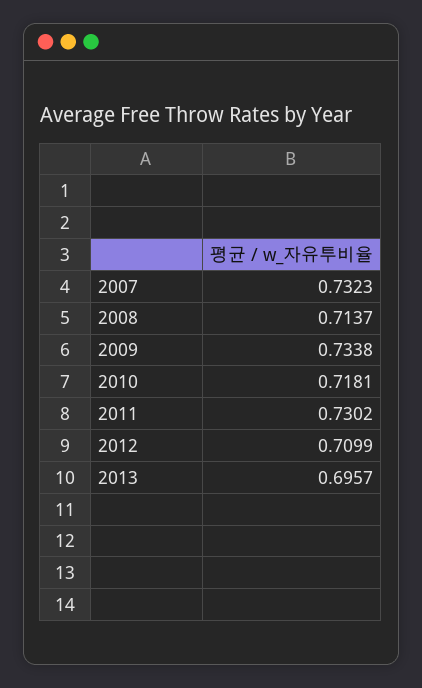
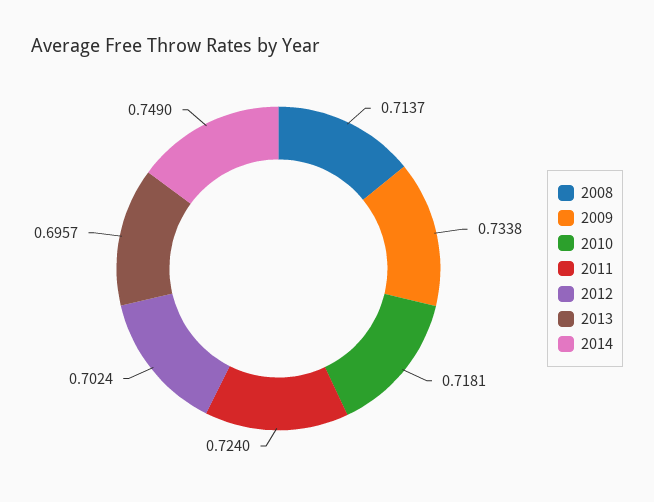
2007: 0.7323 -> none
2011: 0.7302 -> 0.724
2012: 0.7099 -> 0.7024
2014: none -> 0.749

